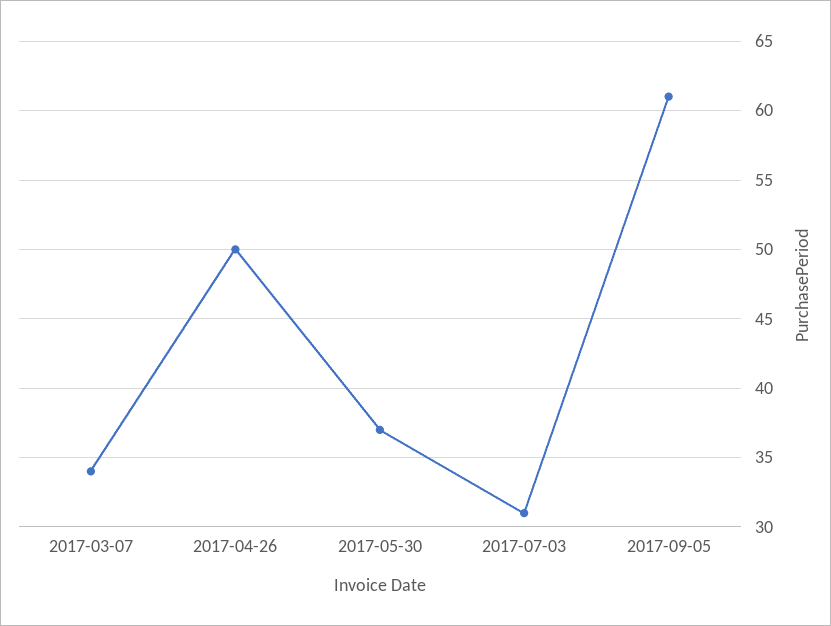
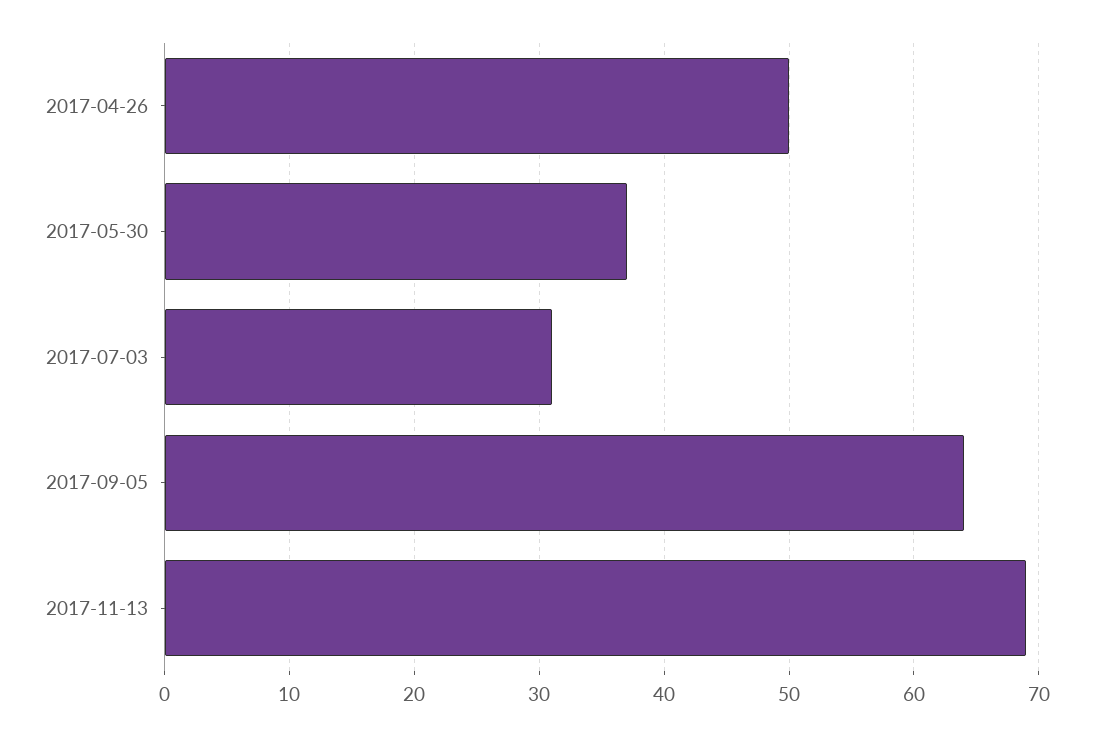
2017-03-07: 34 -> none
2017-09-05: 61 -> 64
2017-11-13: none -> 69

